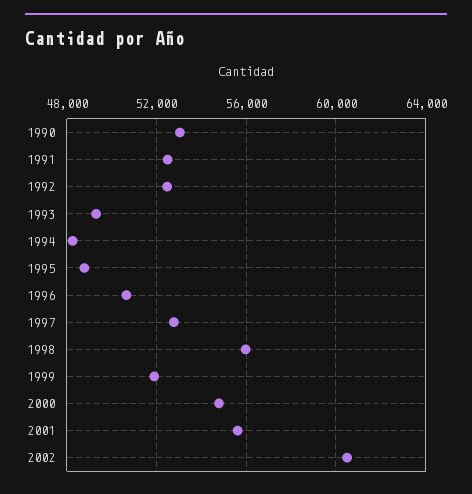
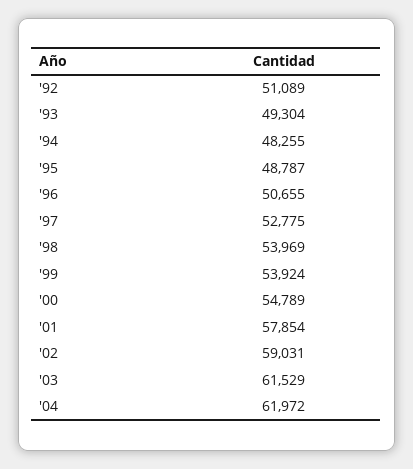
1990: 53000 -> none
1991: 52500 -> none
1992: 52500 -> 51089
1998: 56000 -> 53969
1999: 52000 -> 53924
2001: 55500 -> 57854
2002: 60500 -> 59031
'03: none -> 61529
'04: none -> 61972

